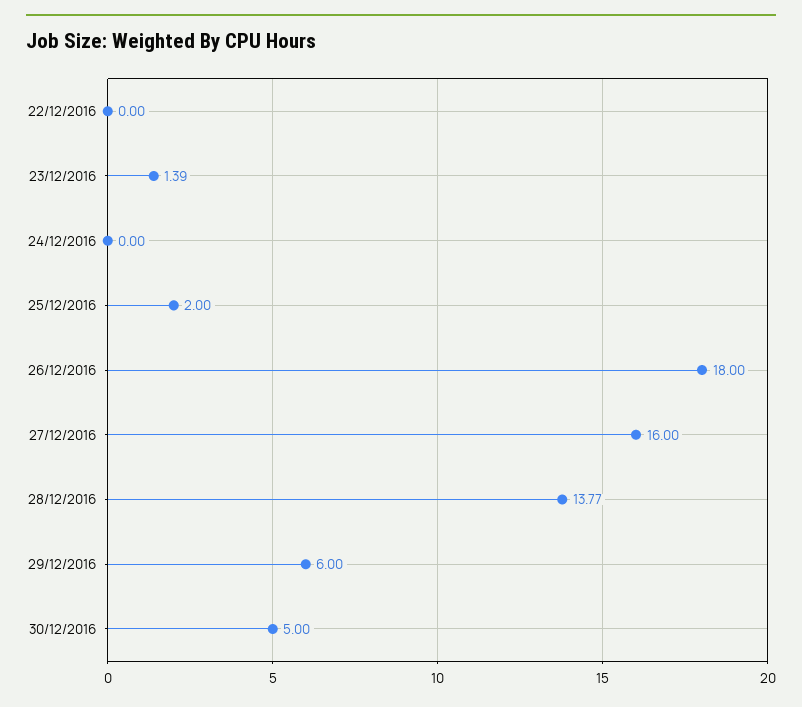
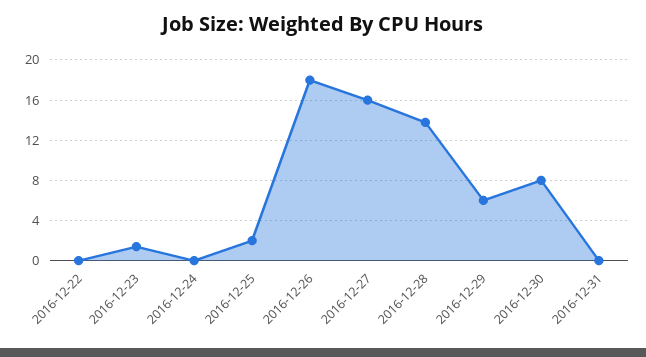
30/12/2016: 5 -> 8
2016-12-31: none -> 0

